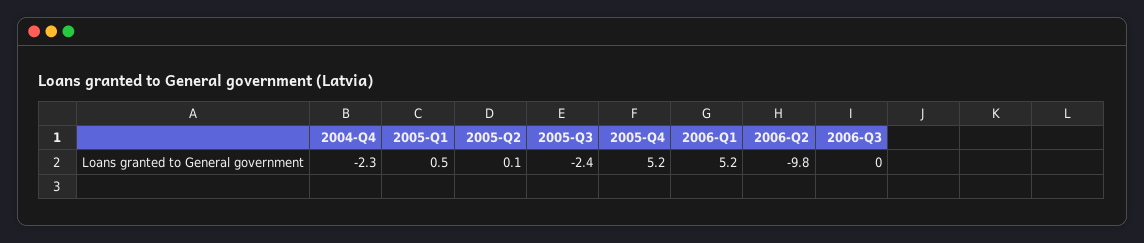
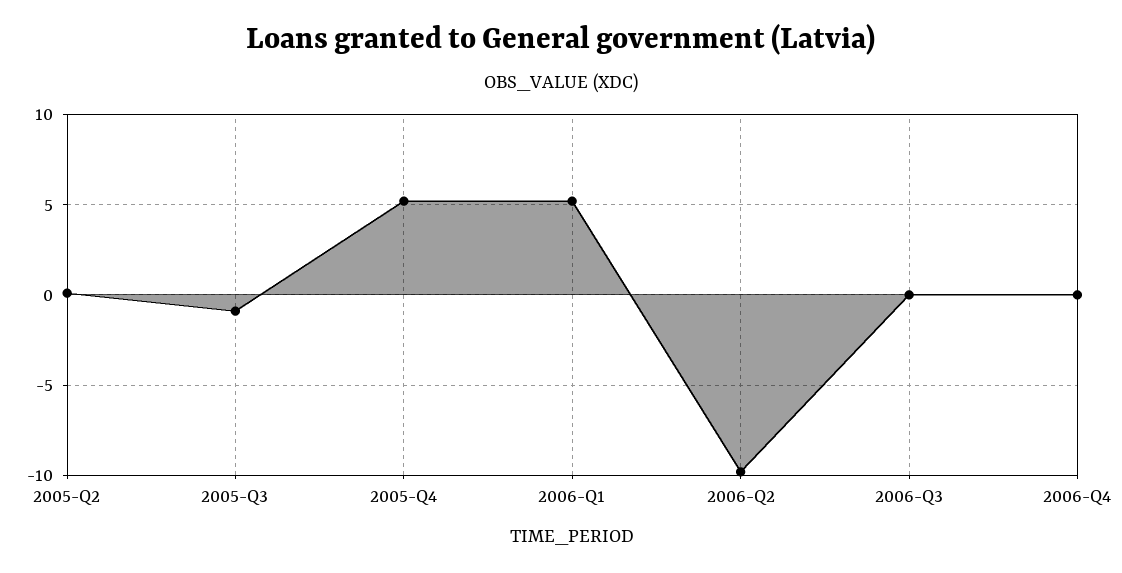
2004-Q4: -2.3 -> none
2005-Q1: 0.5 -> none
2005-Q3: -2.4 -> -1
2006-Q4: none -> 0

